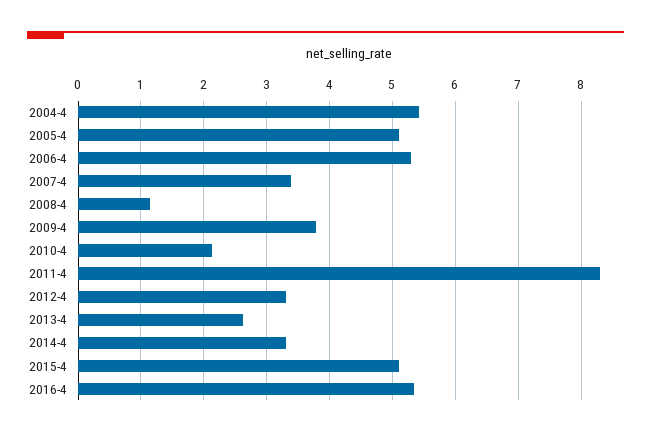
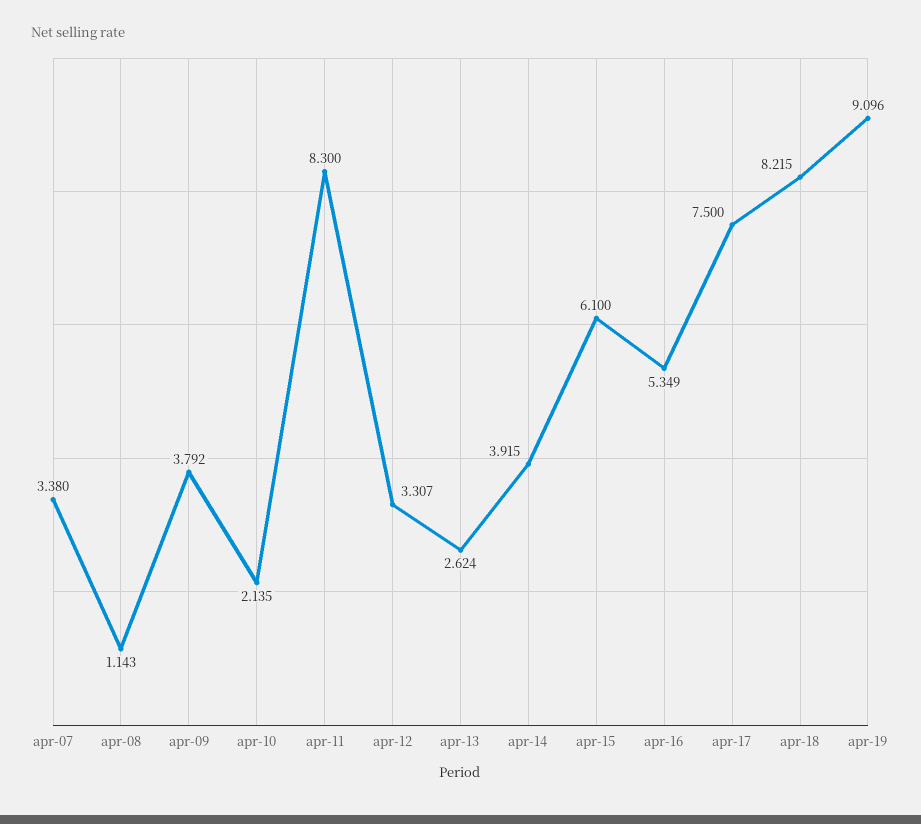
2004-4: 5.4 -> none
2005-4: 5.1 -> none
2006-4: 5.3 -> none
2014-4: 3.3 -> 3.915
2015-4: 5.1 -> 6.1
apr-17: none -> 7.5
apr-18: none -> 8.215
apr-19: none -> 9.096

